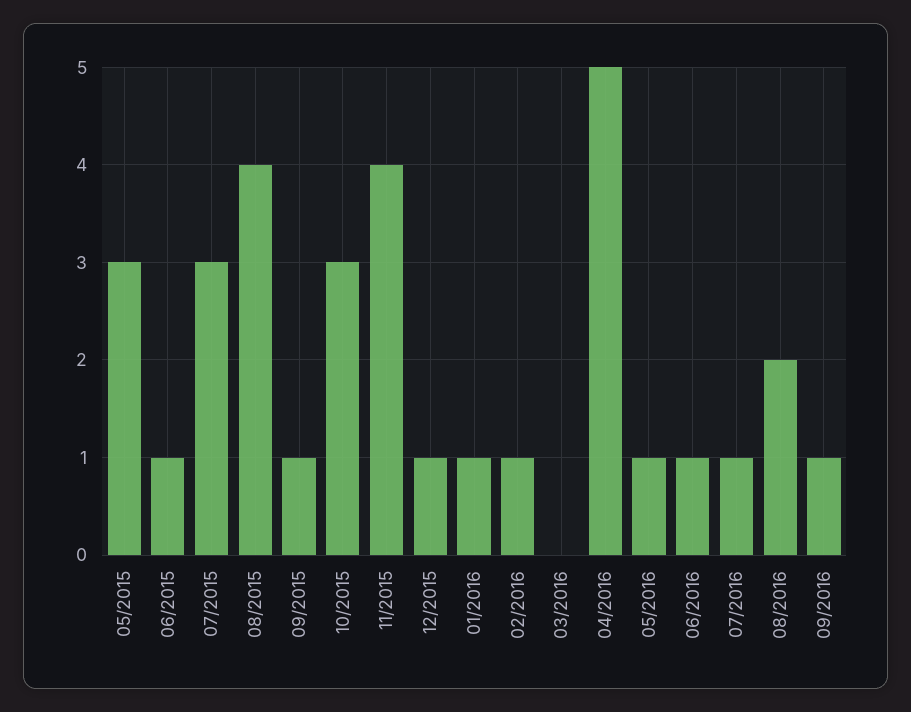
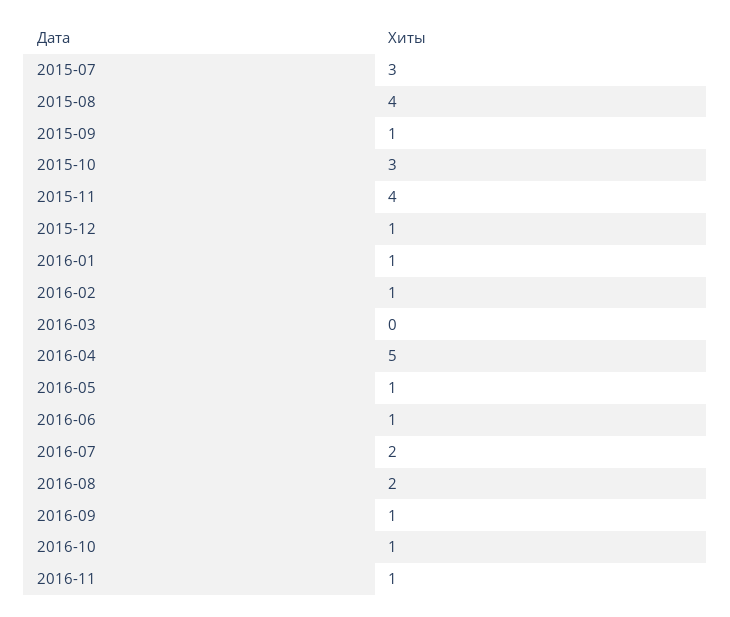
05/2015: 3 -> none
06/2015: 1 -> none
07/2016: 1 -> 2
2016-10: none -> 1
2016-11: none -> 1

